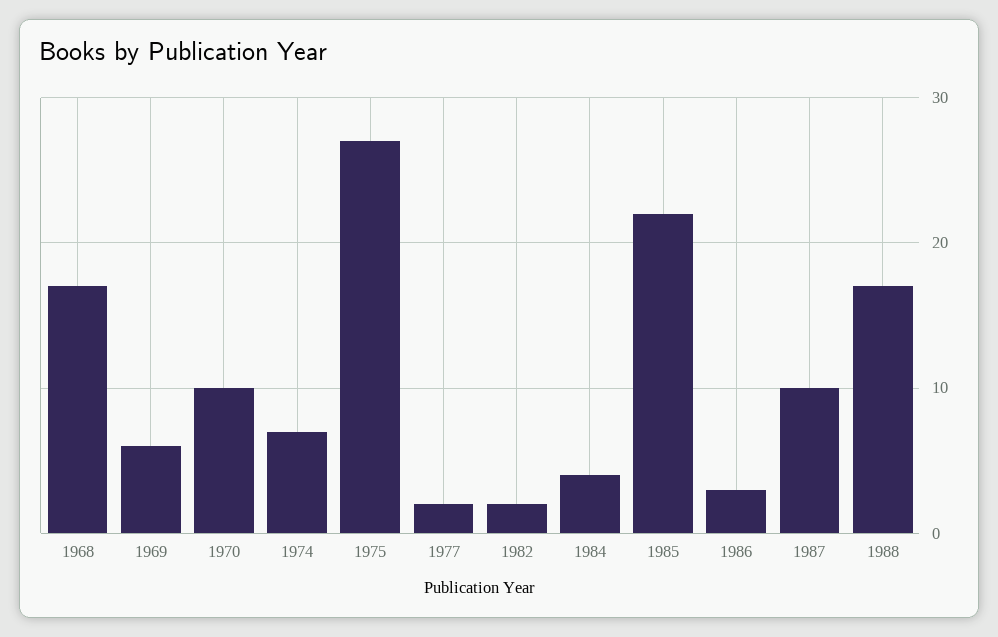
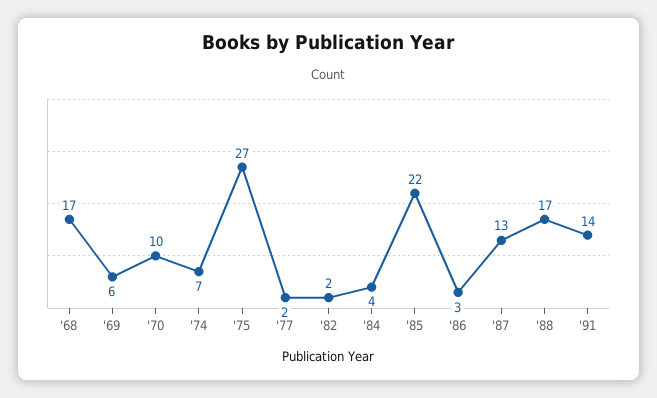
1987: 10 -> 13
'91: none -> 14

